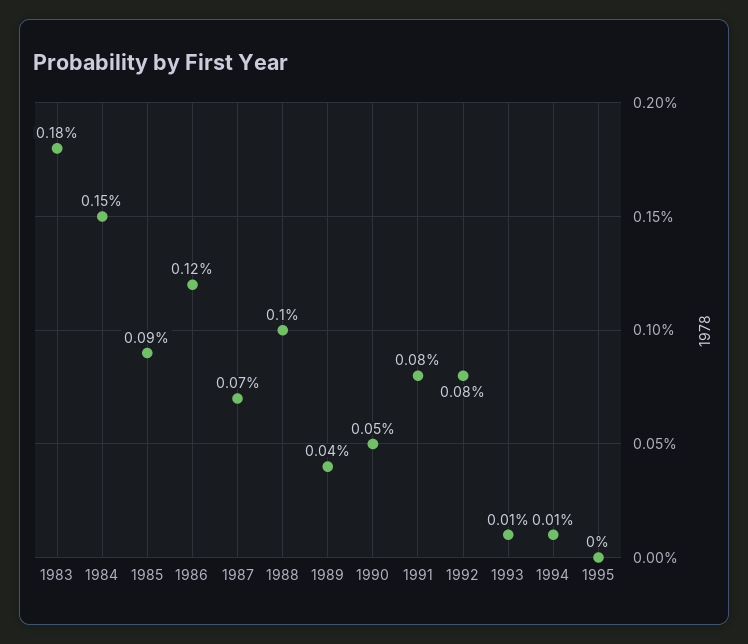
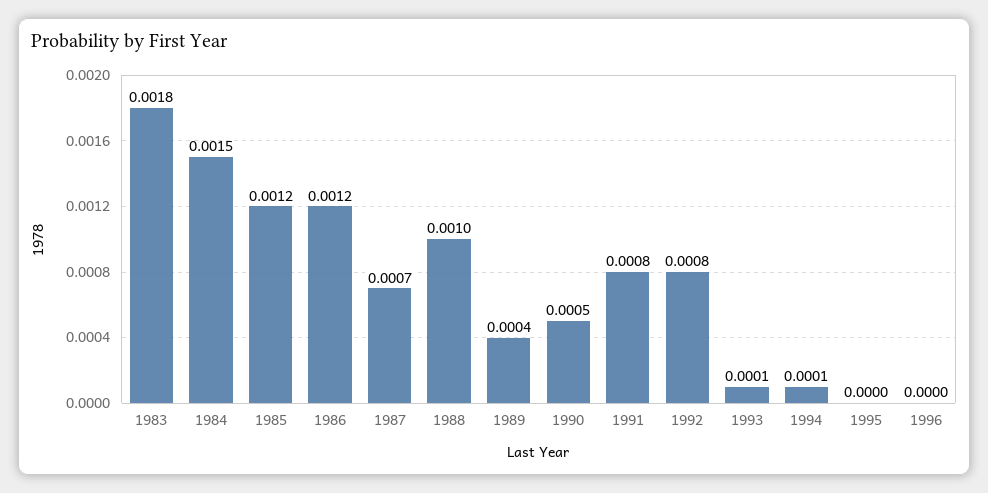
1985: 0.0009 -> 0.0012
1996: none -> 0

